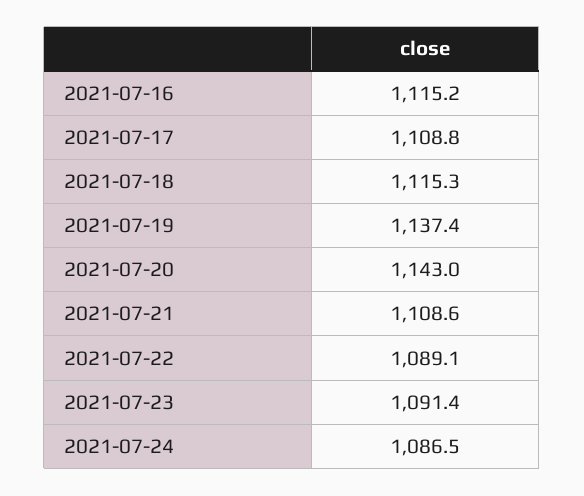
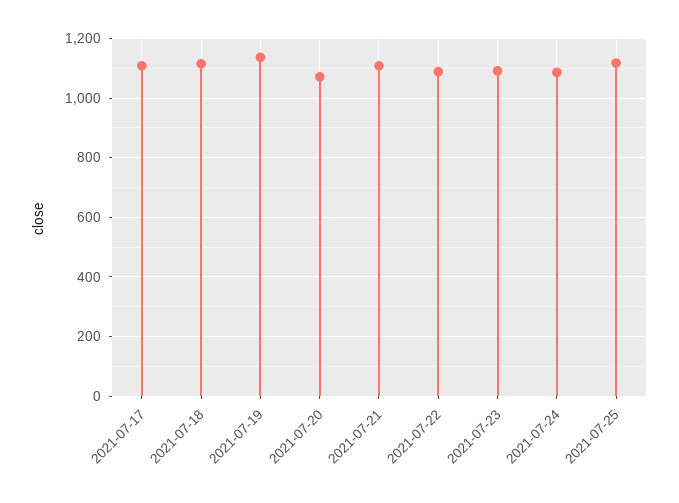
2021-07-16: 1115.2 -> none
2021-07-20: 1143 -> 1075
2021-07-25: none -> 1125

